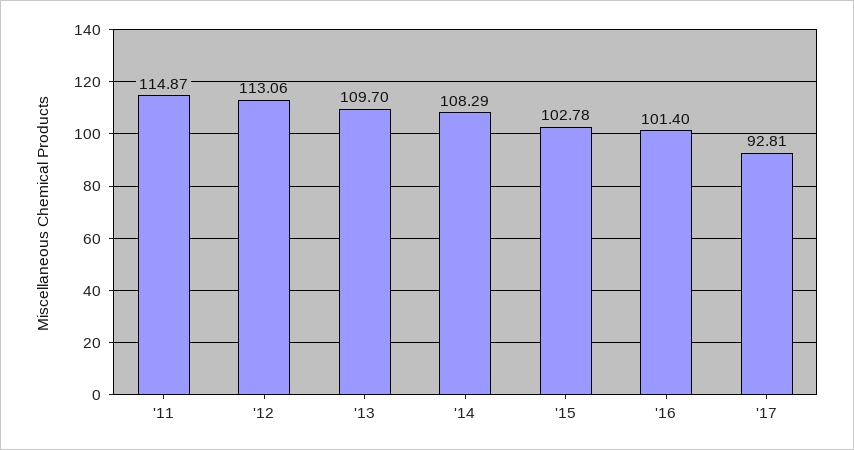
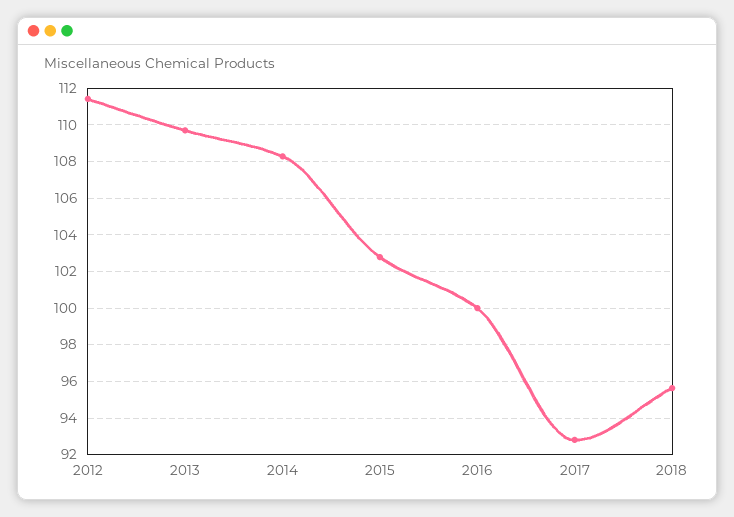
'11: 114.87 -> none
'12: 113.06 -> 111.5
'16: 101.4 -> 100
2018: none -> 95.5

